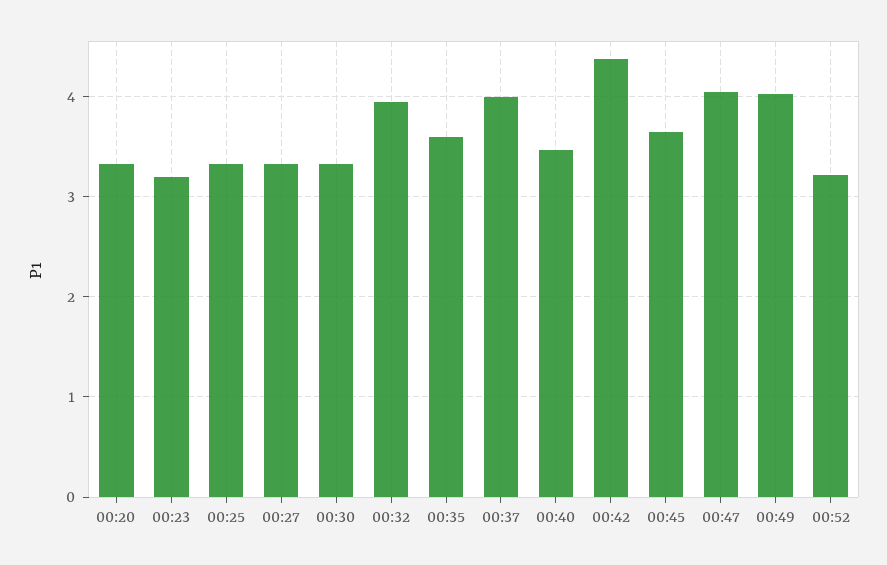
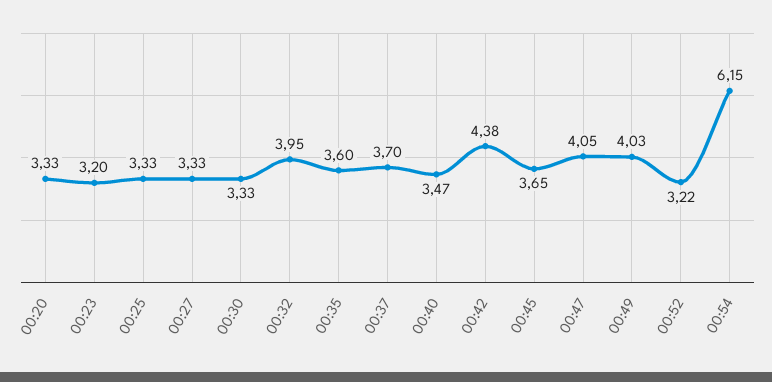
00:37: 4 -> 3.7
00:54: none -> 6.15

